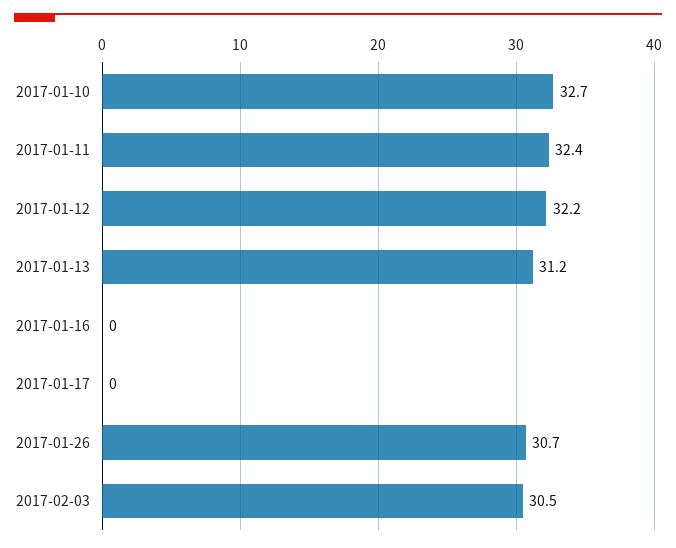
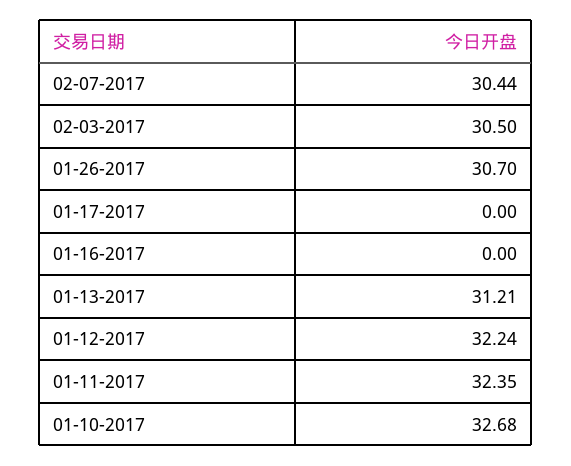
02-07-2017: none -> 30.44

